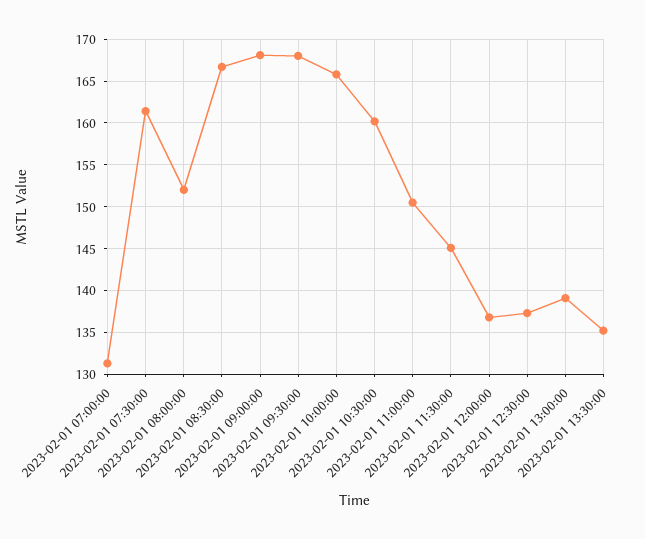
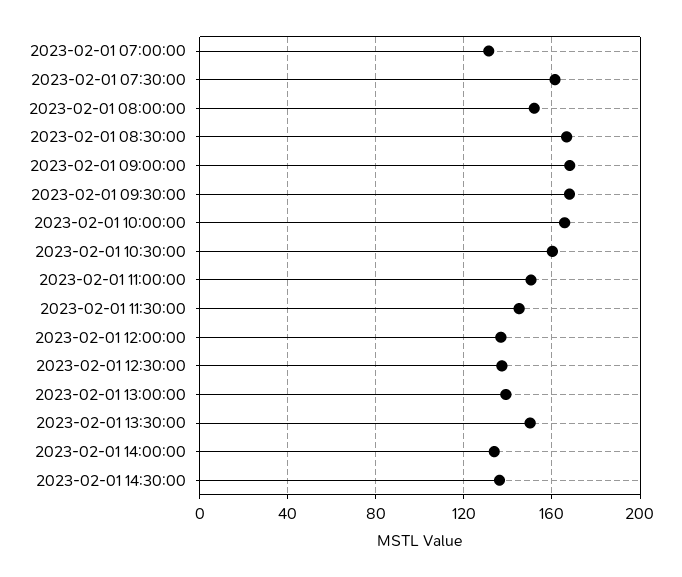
2023-02-01 13:30:00: 135 -> 150
2023-02-01 14:00:00: none -> 135
2023-02-01 14:30:00: none -> 135

